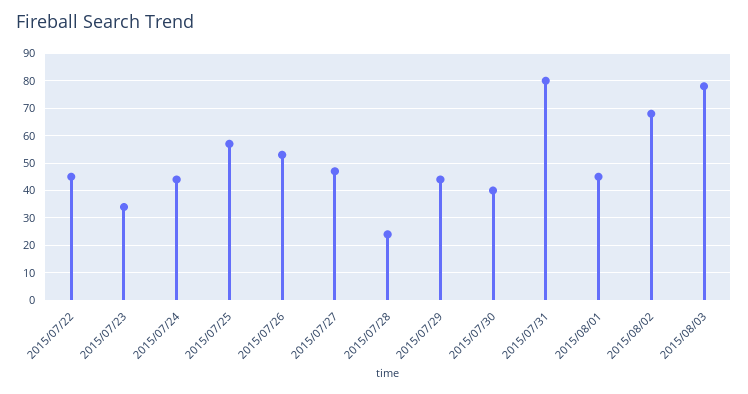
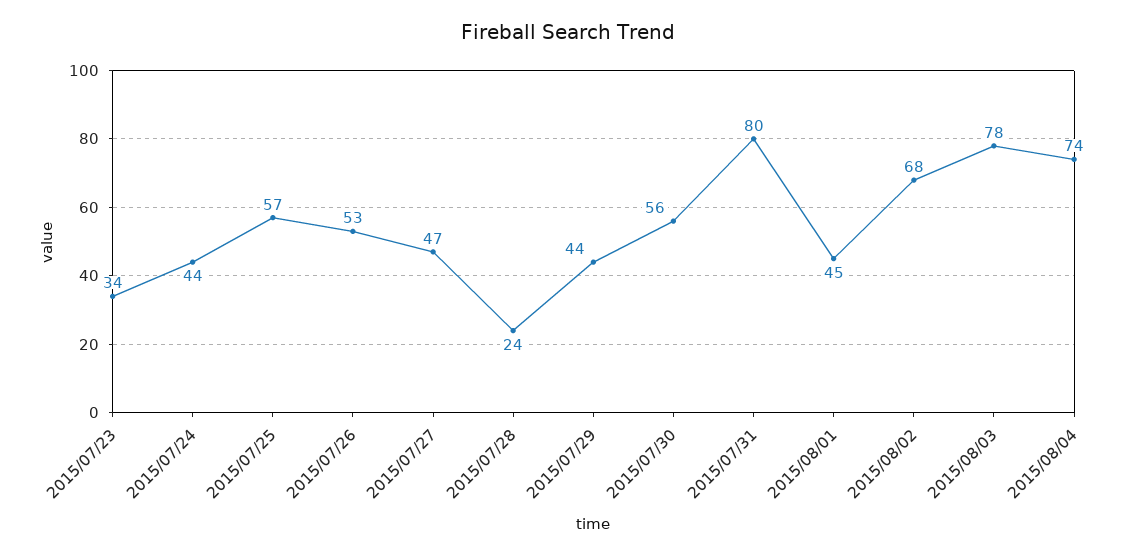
2015/07/22: 45 -> none
2015/07/30: 40 -> 56
2015/08/04: none -> 74

